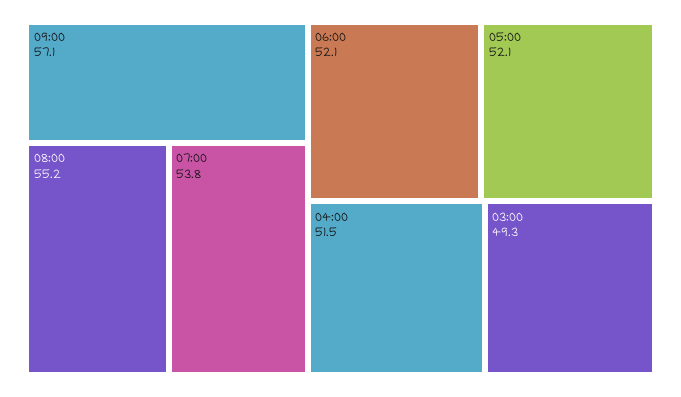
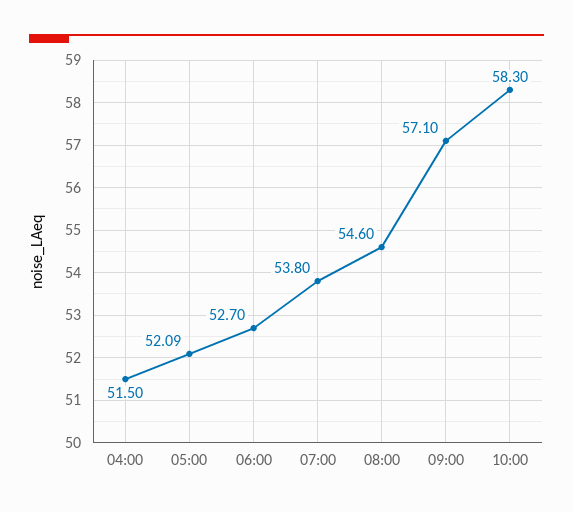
08:00: 55.2 -> 54.6
06:00: 52.1 -> 52.7
03:00: 49.3 -> none
10:00: none -> 58.3

